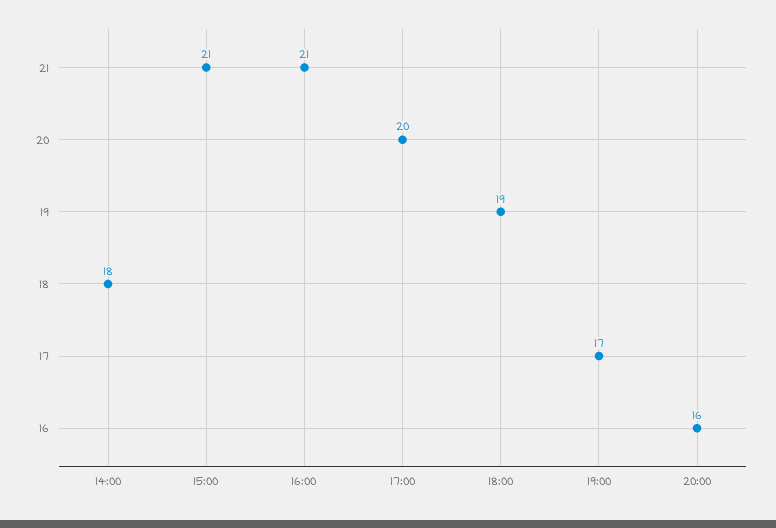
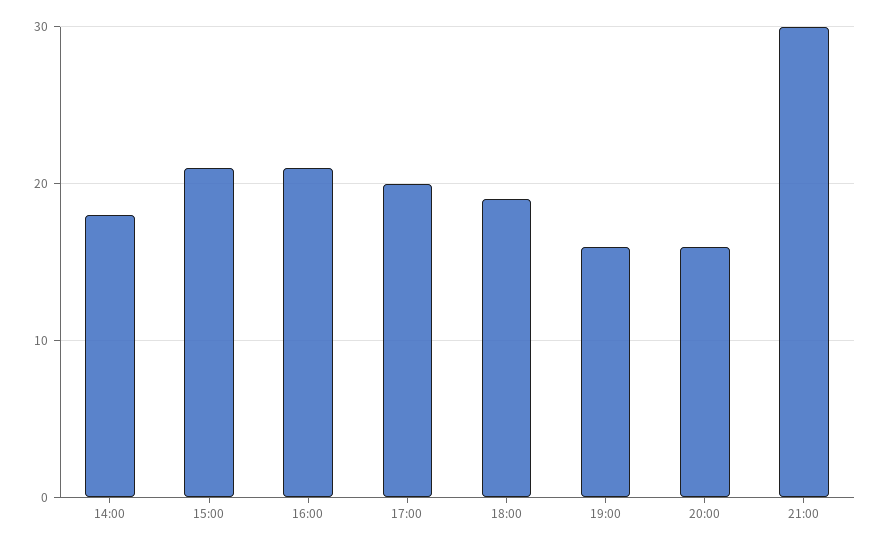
19:00: 17 -> 16
21:00: none -> 30

